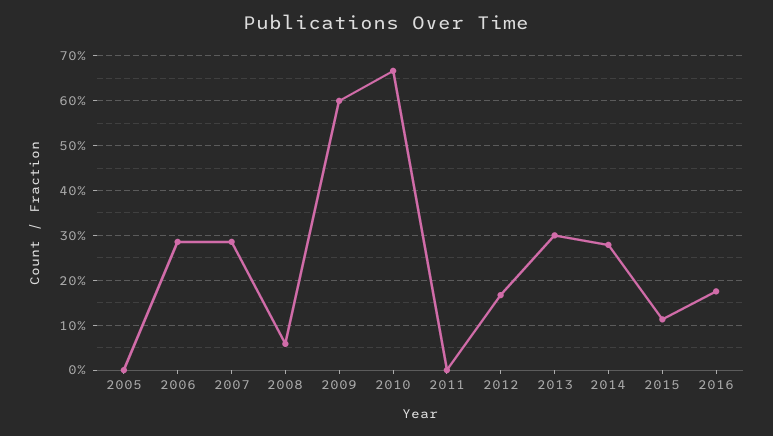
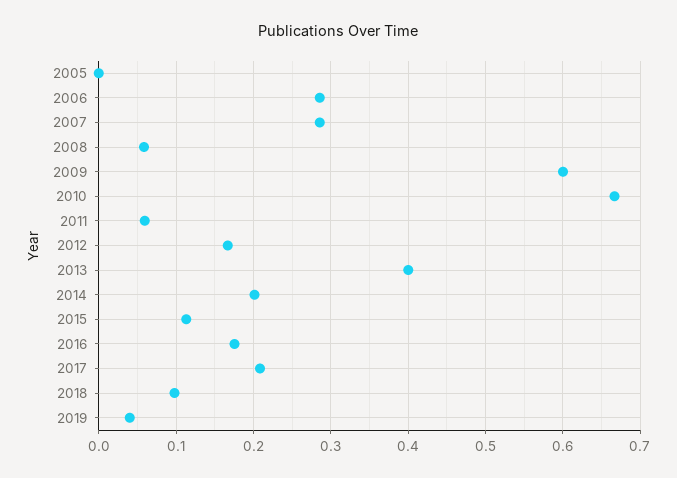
2011: 0 -> 0.06
2013: 0.3 -> 0.4
2014: 0.28 -> 0.2
2017: none -> 0.21
2018: none -> 0.1
2019: none -> 0.04

